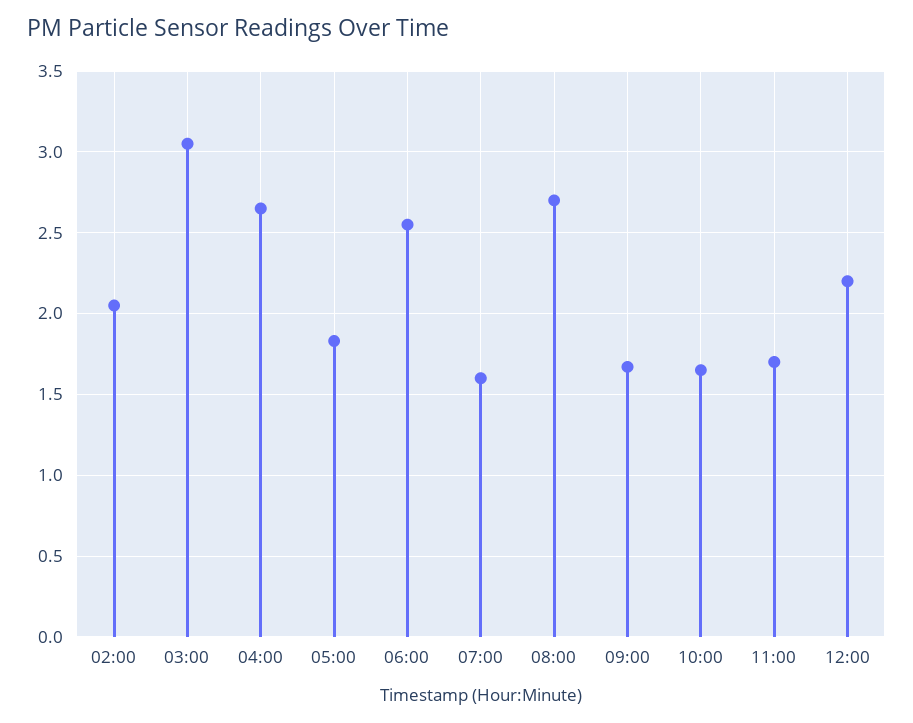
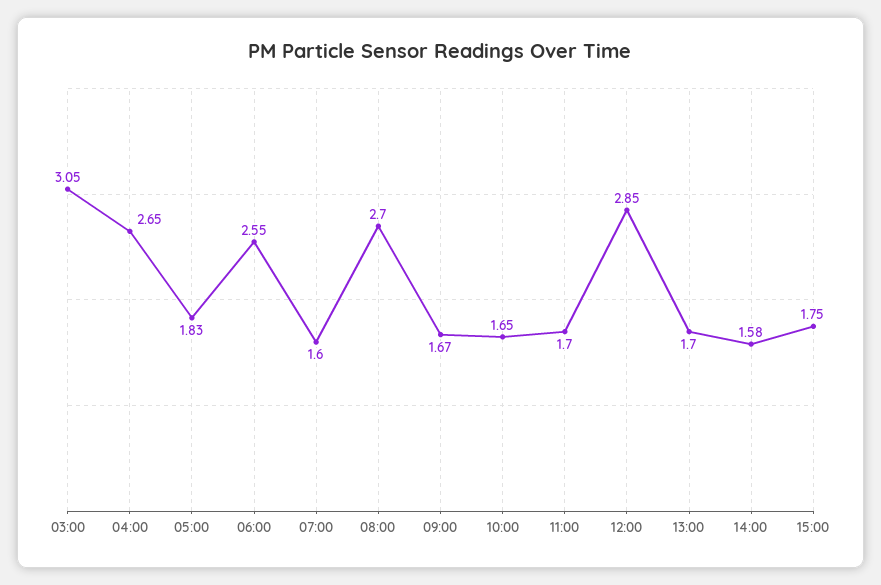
02:00: 2.05 -> none
12:00: 2.2 -> 2.85
13:00: none -> 1.7
14:00: none -> 1.58
15:00: none -> 1.75

